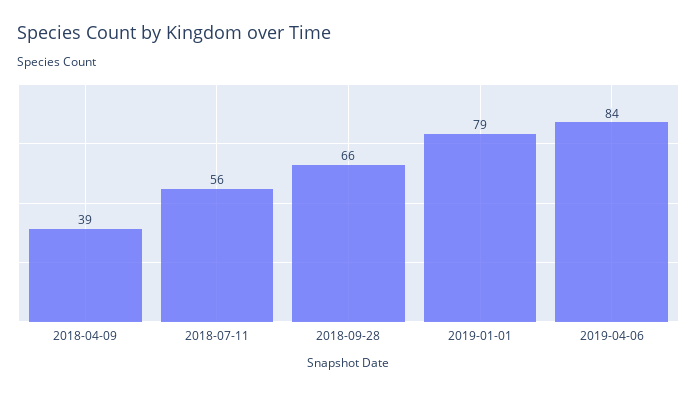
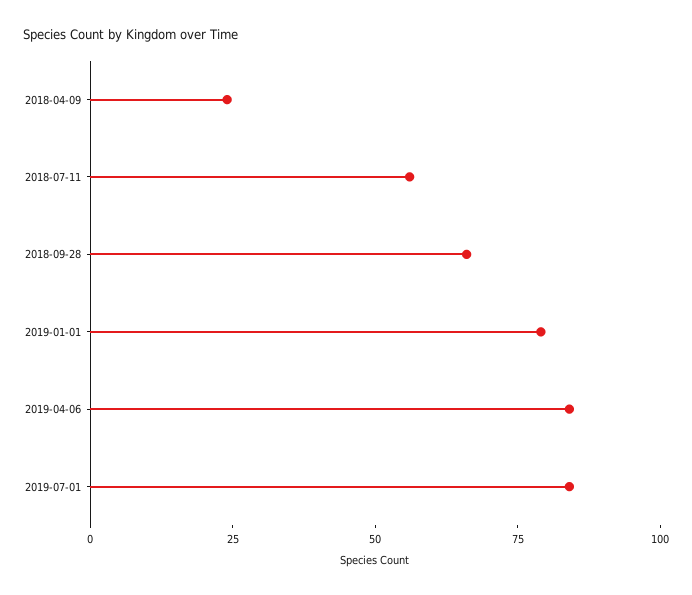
2018-04-09: 39 -> 25
2019-07-01: none -> 85

